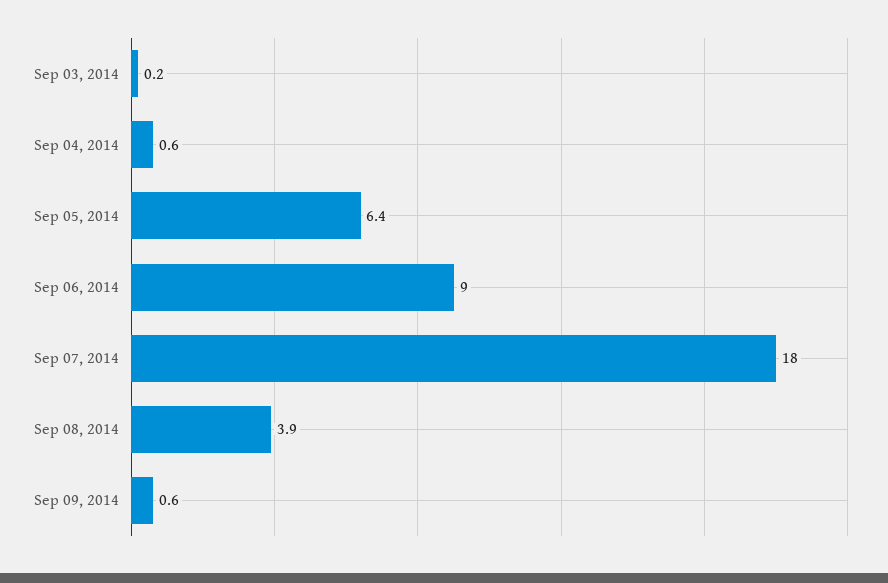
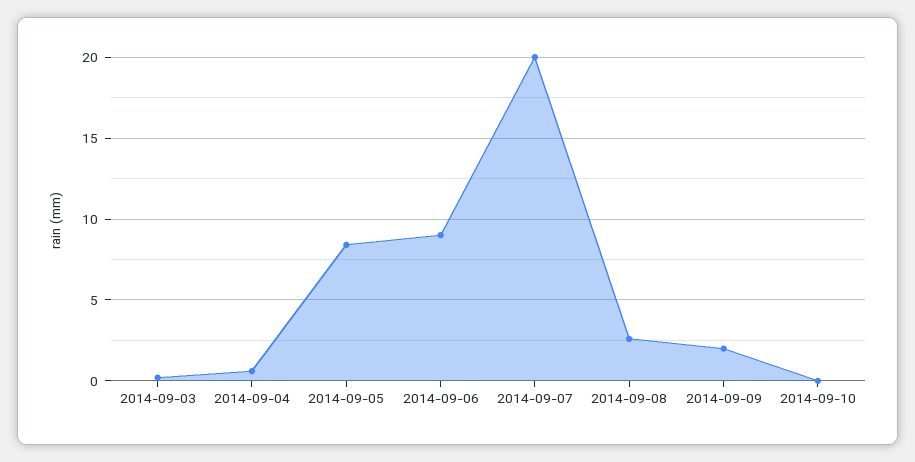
Sep 05, 2014: 6.4 -> 8.5
Sep 07, 2014: 18 -> 20
Sep 08, 2014: 3.9 -> 2.5
Sep 09, 2014: 0.6 -> 2
2014-09-10: none -> 0

